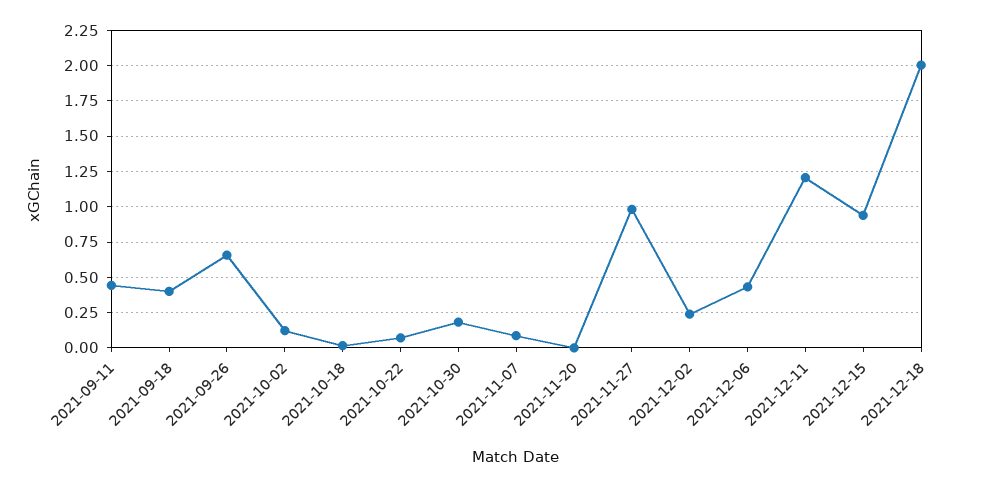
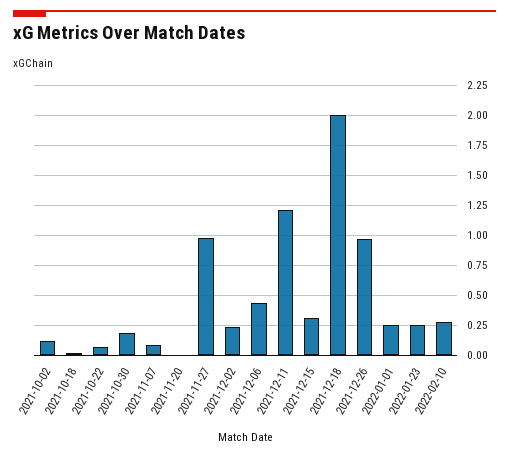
2021-09-11: 0.45 -> none
2021-09-18: 0.4 -> none
2021-09-26: 0.65 -> none
2021-12-15: 0.95 -> 0.25
2021-12-26: none -> 1
2022-01-01: none -> 0.25
2022-01-23: none -> 0.25
2022-02-10: none -> 0.25

